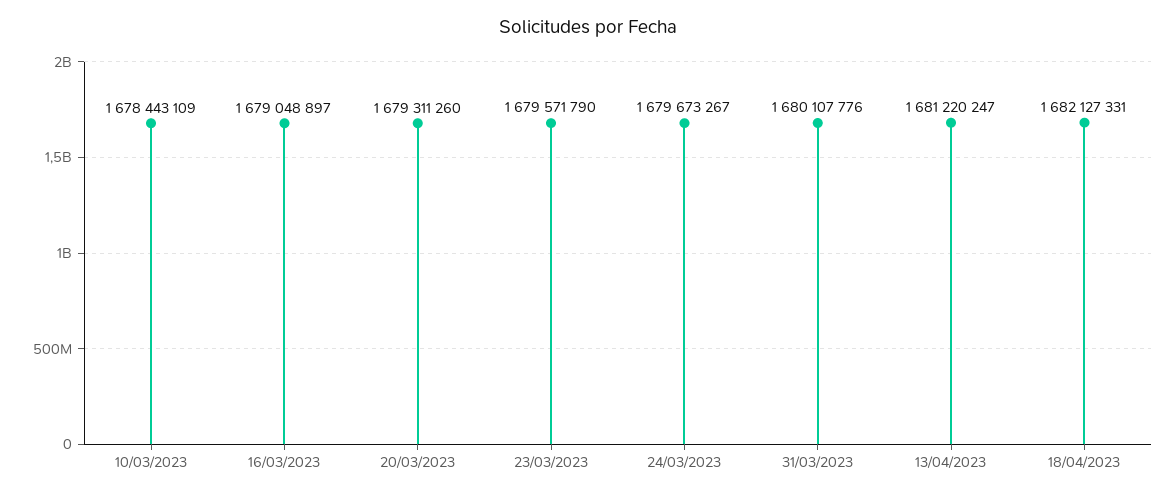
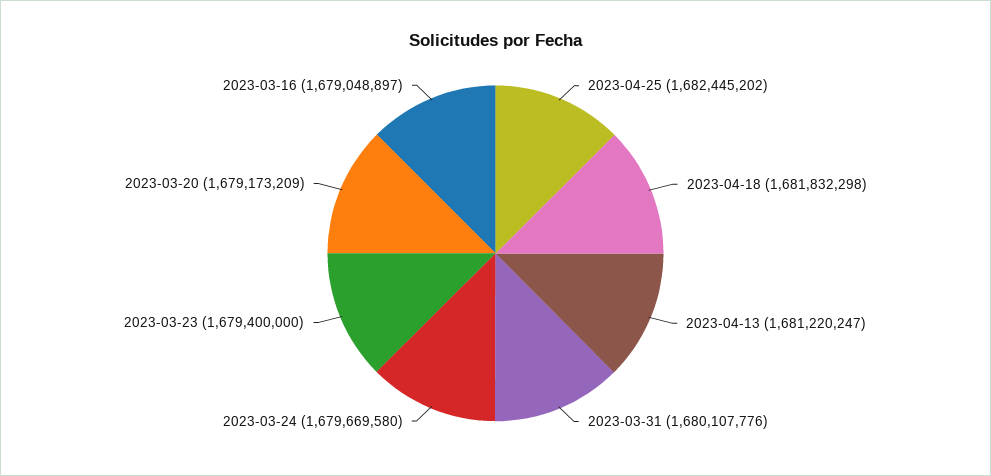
10/03/2023: 1678443109 -> none
20/03/2023: 1679311260 -> 1679173209
23/03/2023: 1679571790 -> 1679400000
24/03/2023: 1679673267 -> 1679669580
18/04/2023: 1682127331 -> 1681832298
2023-04-25: none -> 1682445202

